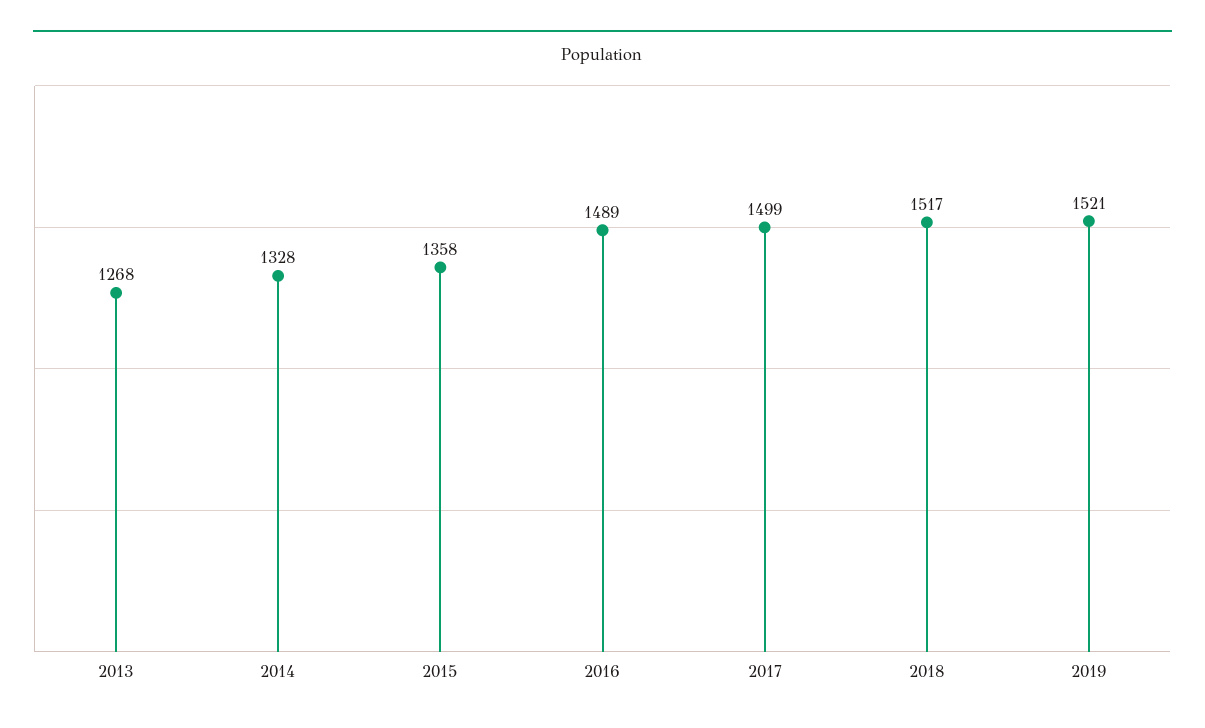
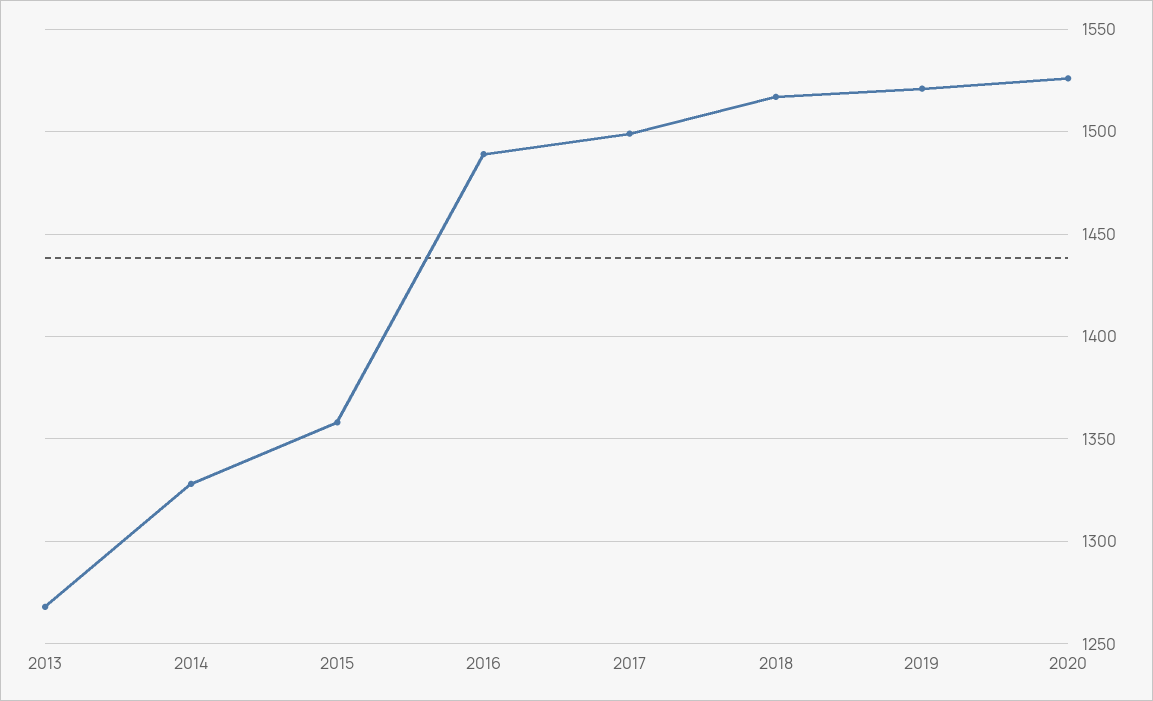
2020: none -> 1525

